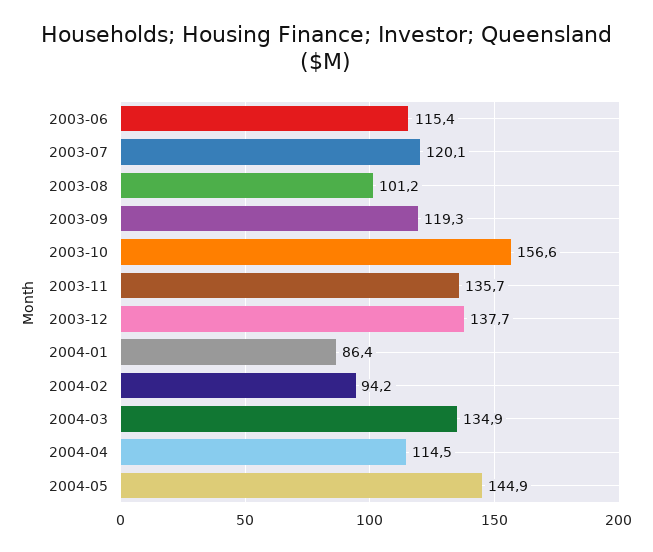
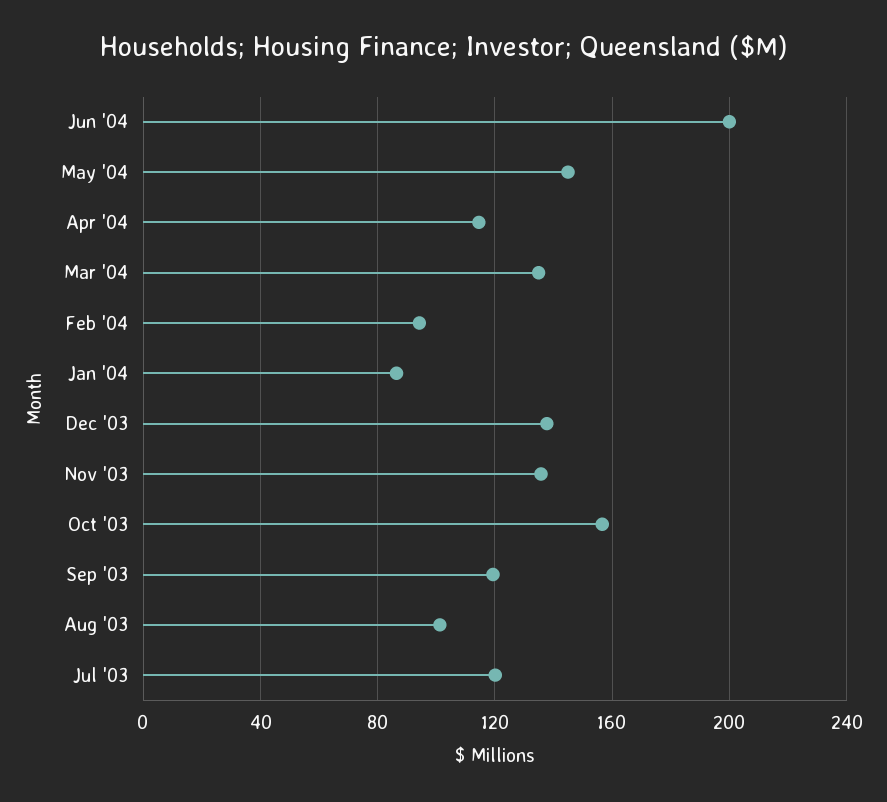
2003-06: 115.4 -> none
Jun '04: none -> 200

